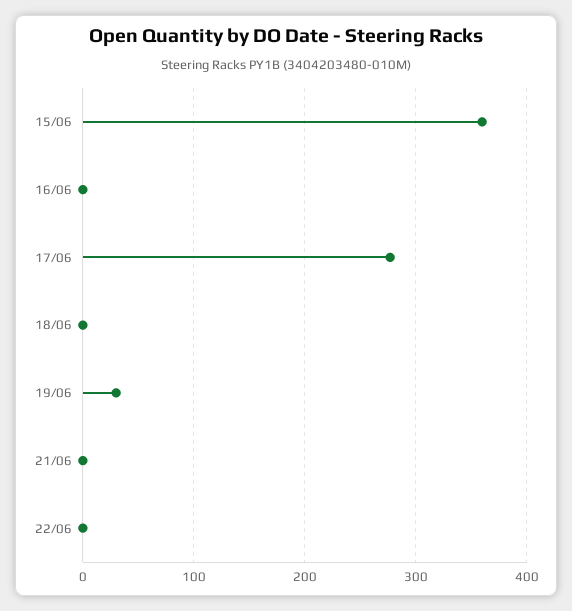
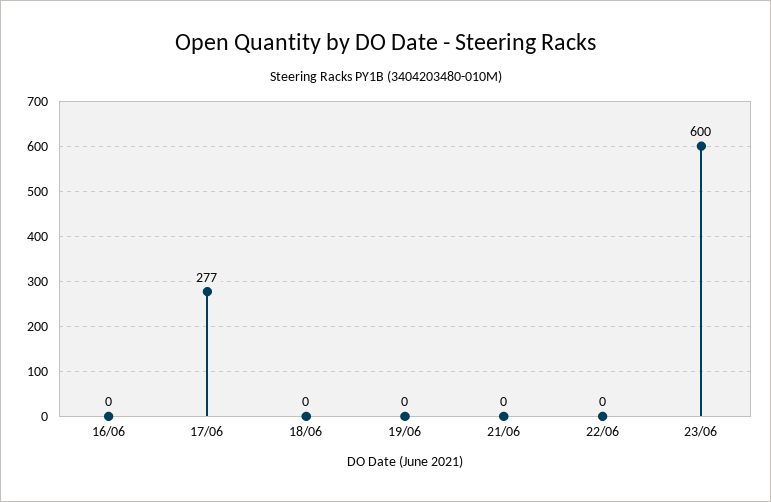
15/06: 360 -> none
19/06: 30 -> 0
23/06: none -> 600

